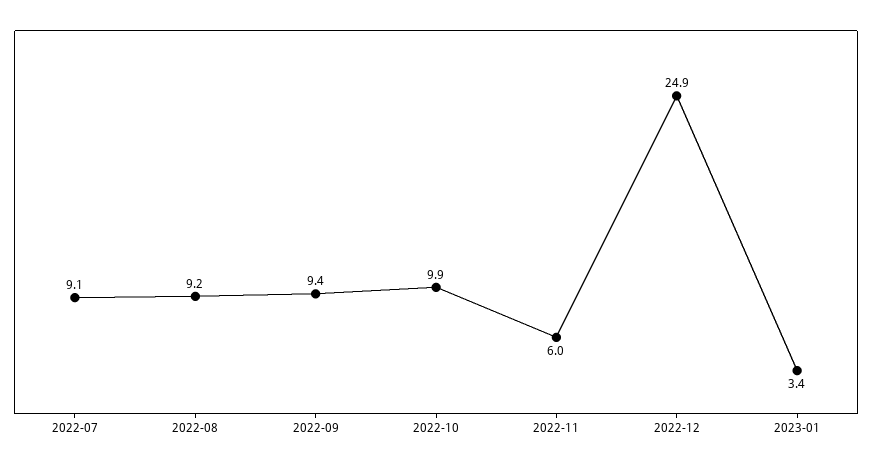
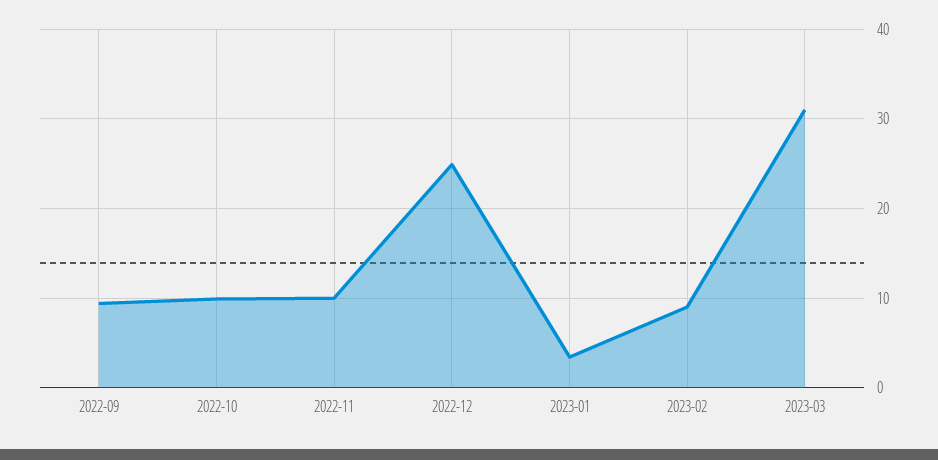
2022-07: 9.1 -> none
2022-08: 9.2 -> none
2022-11: 6 -> 10
2023-02: none -> 9
2023-03: none -> 31

